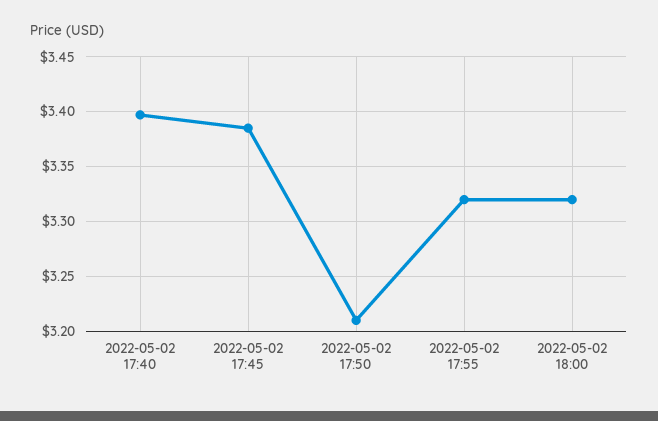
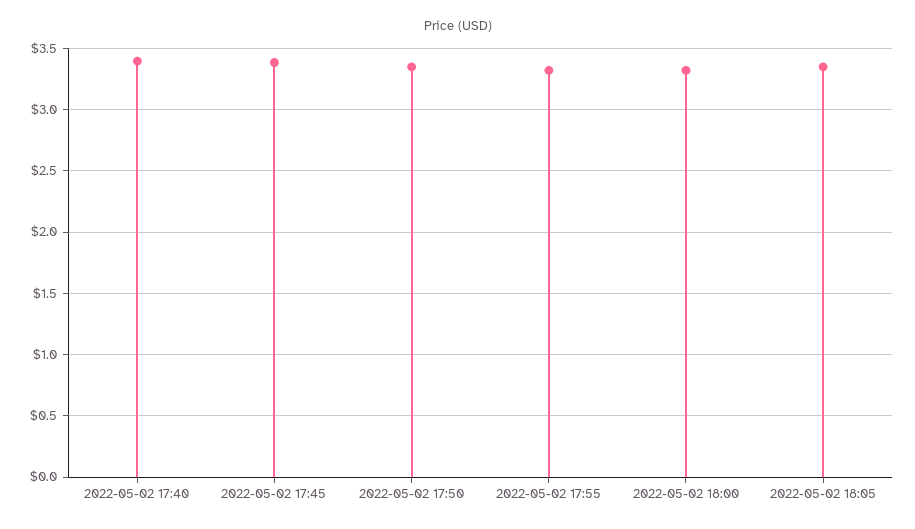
2022-05-02 17:50: 3.21 -> 3.35
2022-05-02 18:05: none -> 3.35

